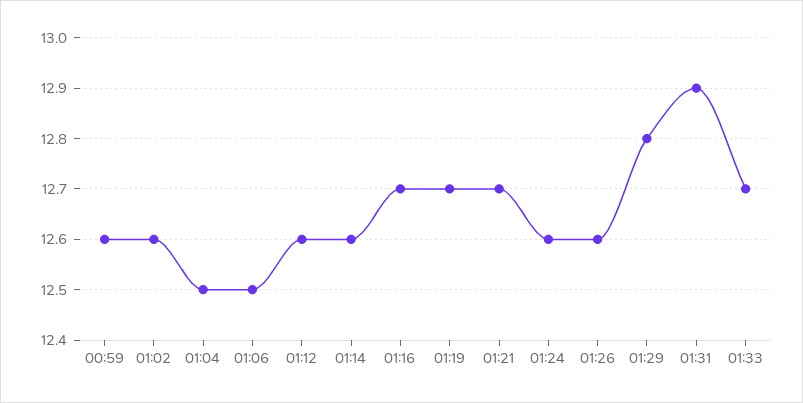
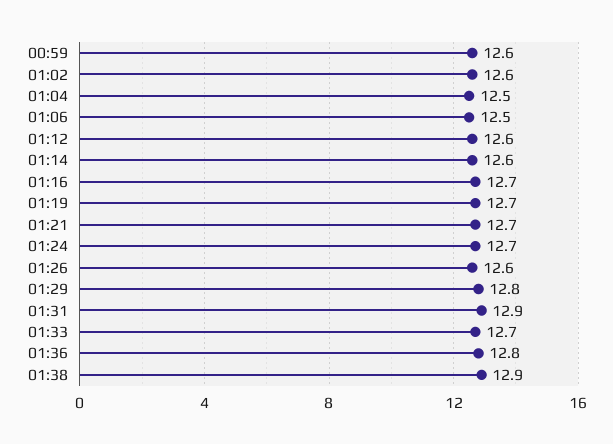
01:24: 12.6 -> 12.7
01:36: none -> 12.8
01:38: none -> 12.9

